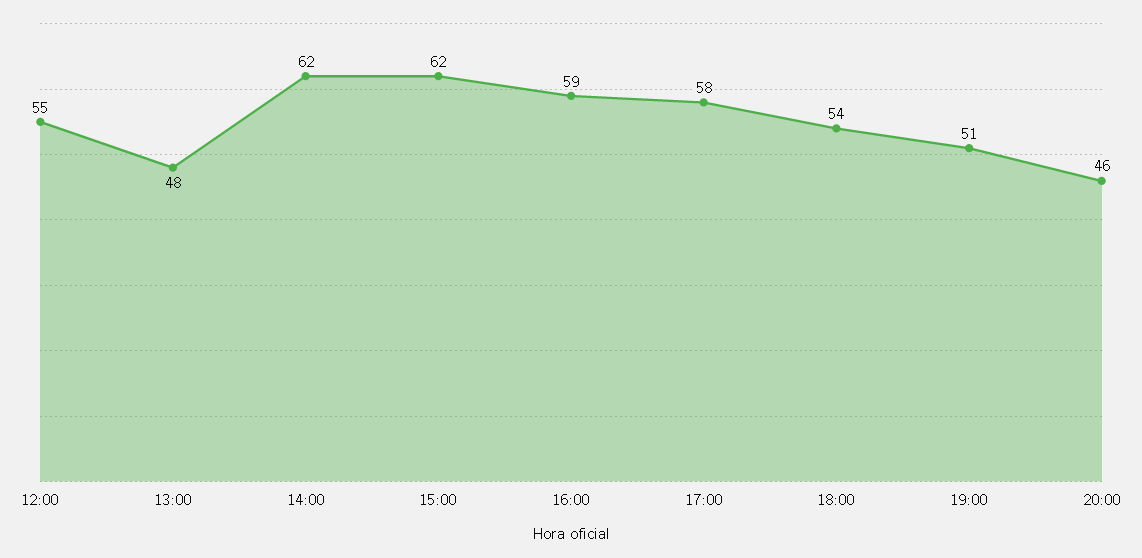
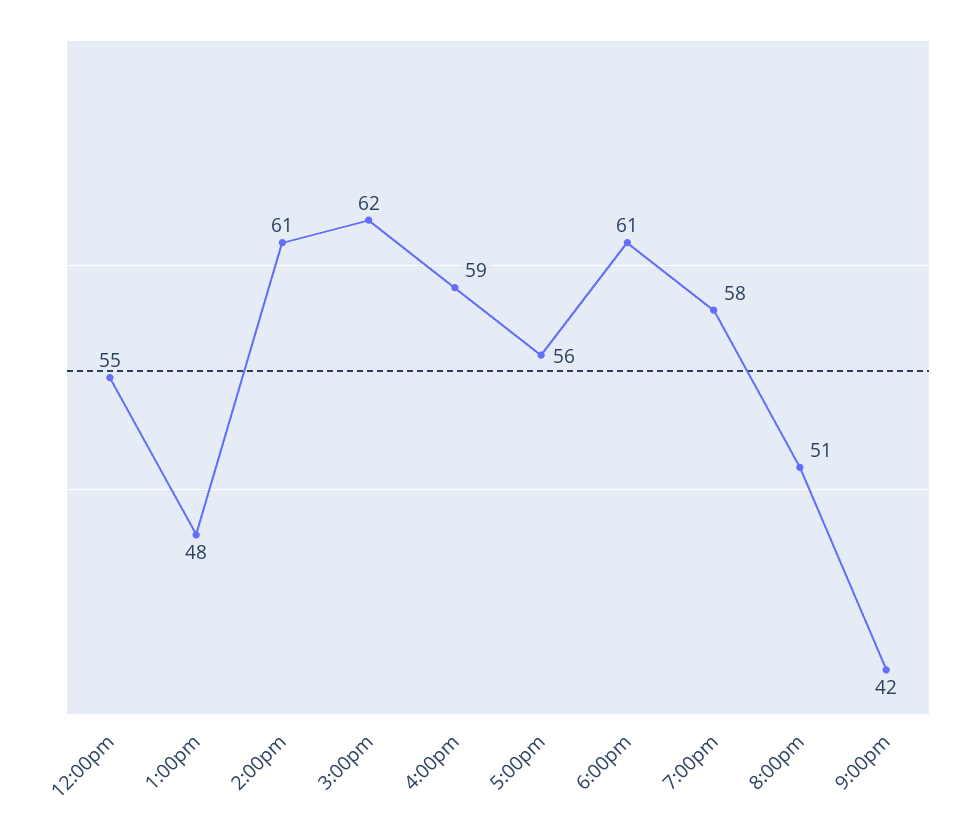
14:00: 62 -> 61
17:00: 58 -> 56
18:00: 54 -> 61
19:00: 51 -> 58
20:00: 46 -> 51
9:00pm: none -> 42

